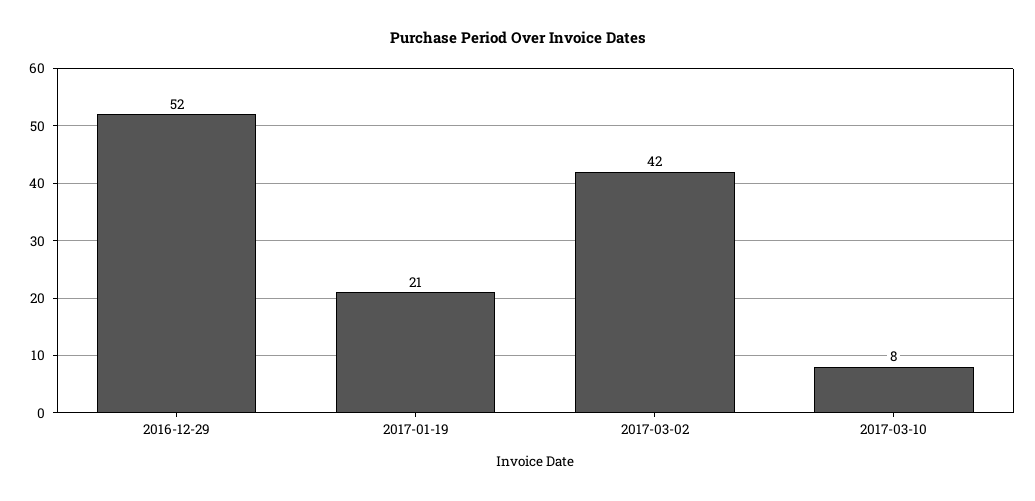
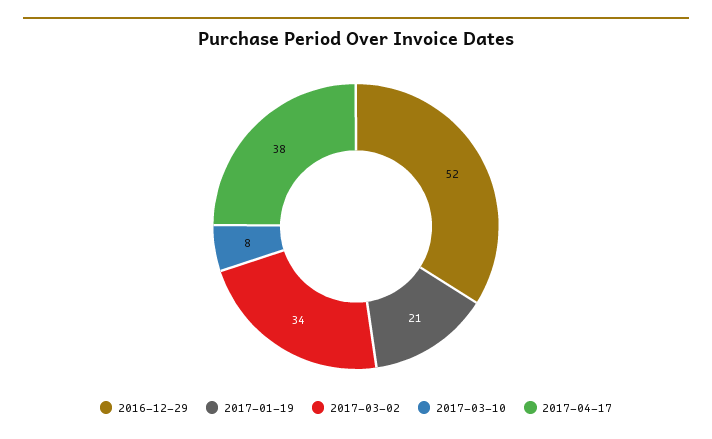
2017-03-02: 42 -> 34
2017-04-17: none -> 38

